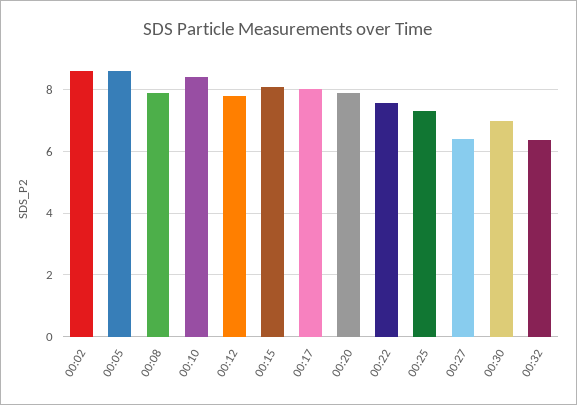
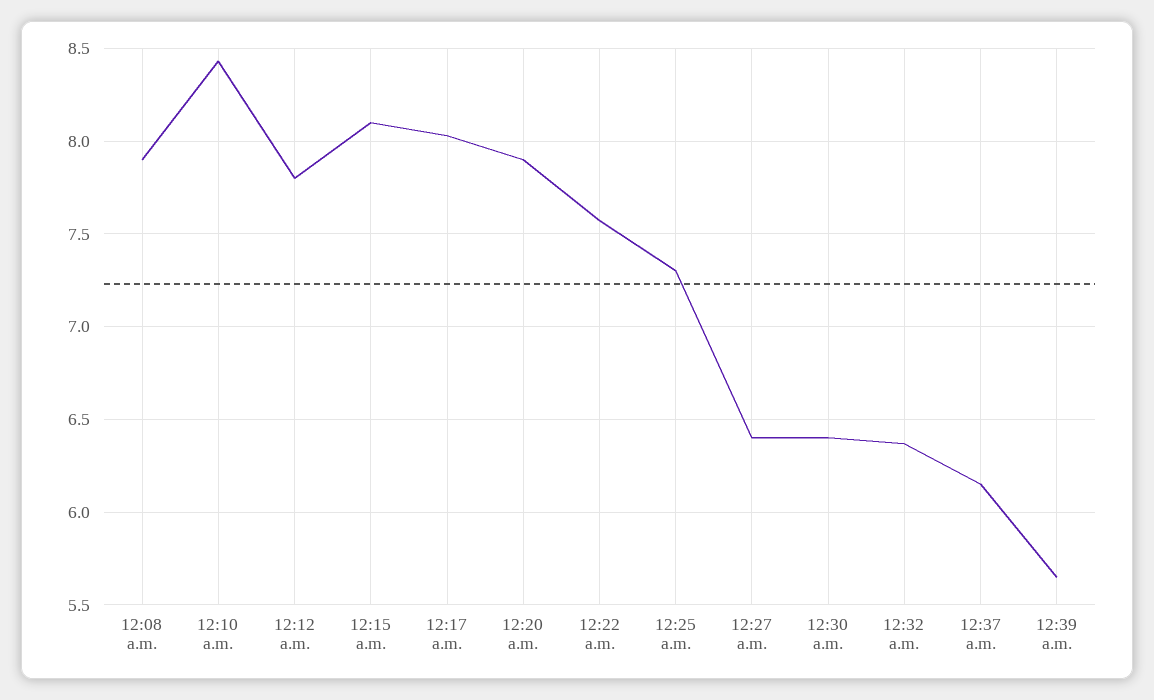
00:02: 8.6 -> none
00:05: 8.6 -> none
00:30: 7 -> 6.4
12:37 a.m.: none -> 6.15
12:39 a.m.: none -> 5.65

